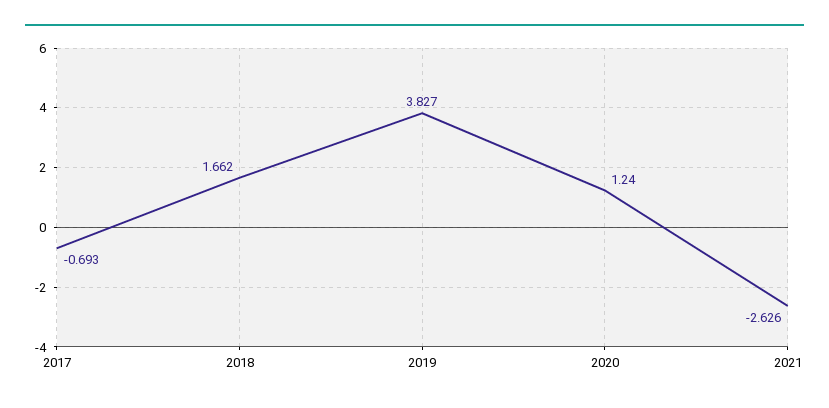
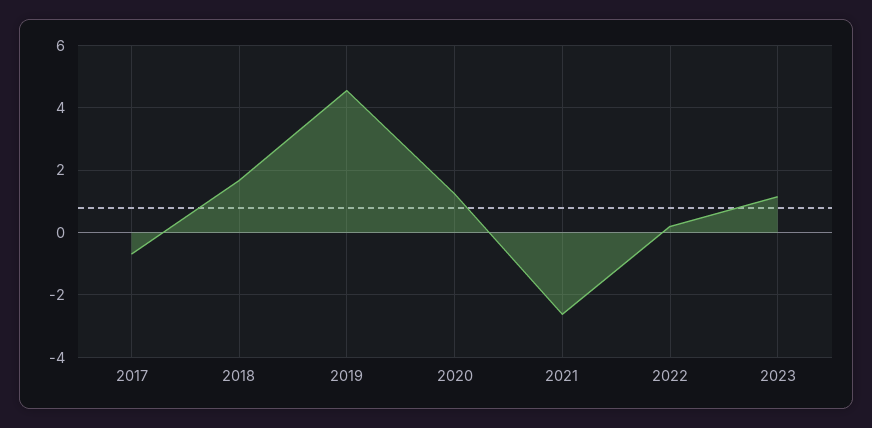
2019: 3.827 -> 4.6
2022: none -> 0.2
2023: none -> 1.2

